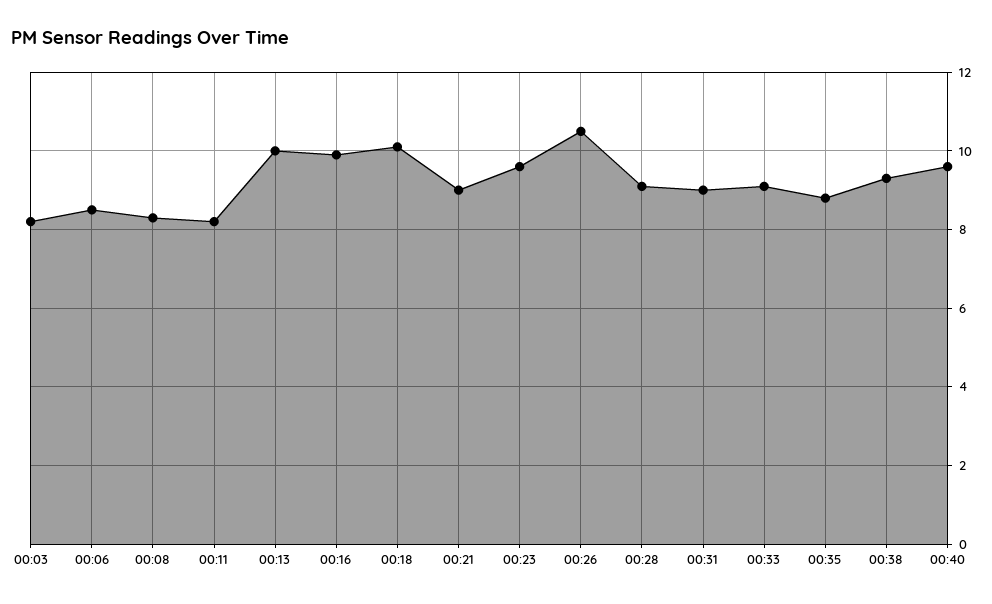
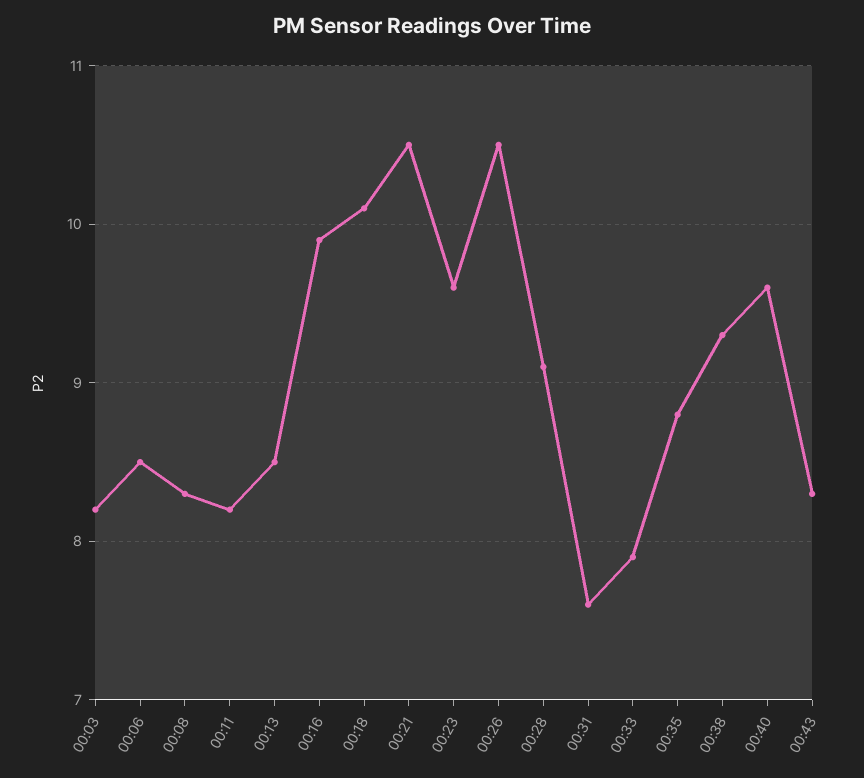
00:13: 10 -> 8.5
00:21: 9 -> 10.5
00:31: 9 -> 7.6
00:33: 9 -> 7.9
00:43: none -> 8.3

